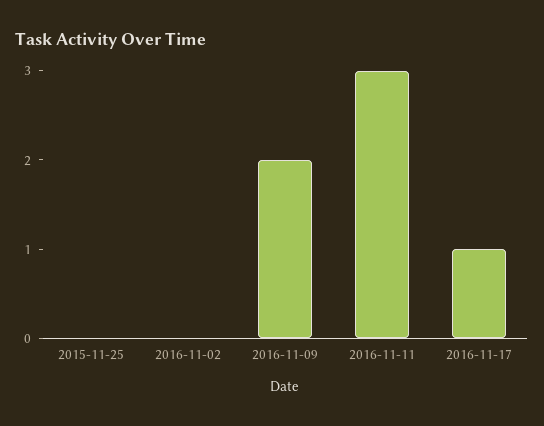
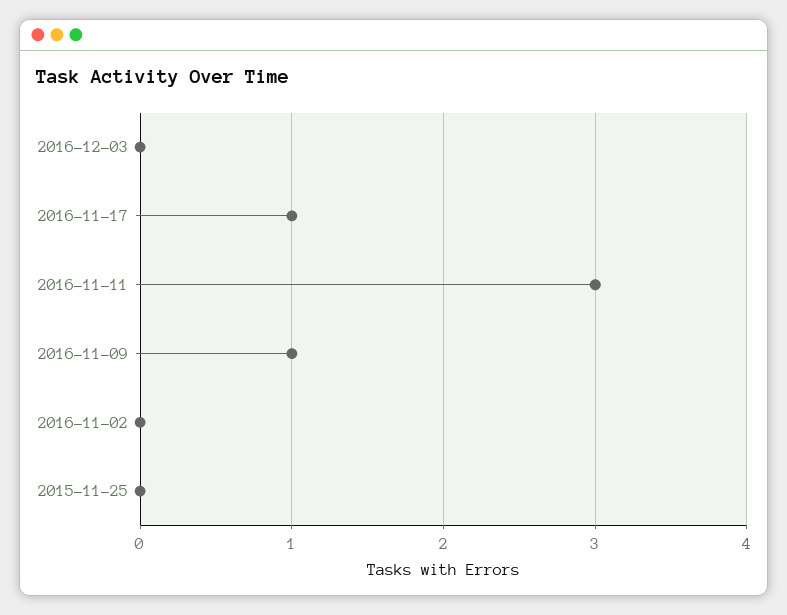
2016-11-09: 2 -> 1
2016-12-03: none -> 0

